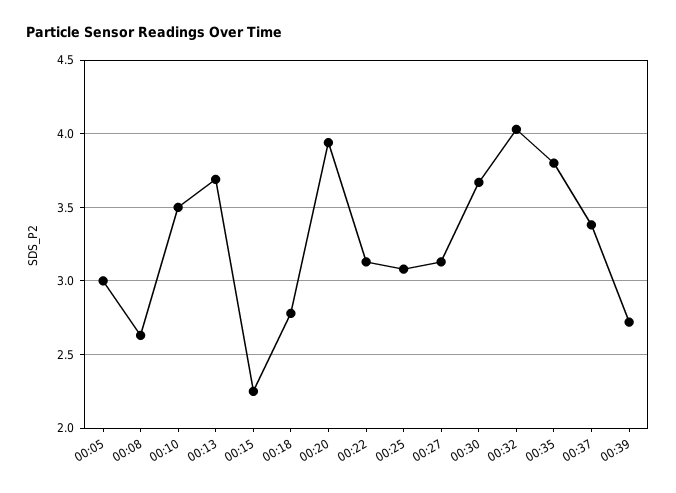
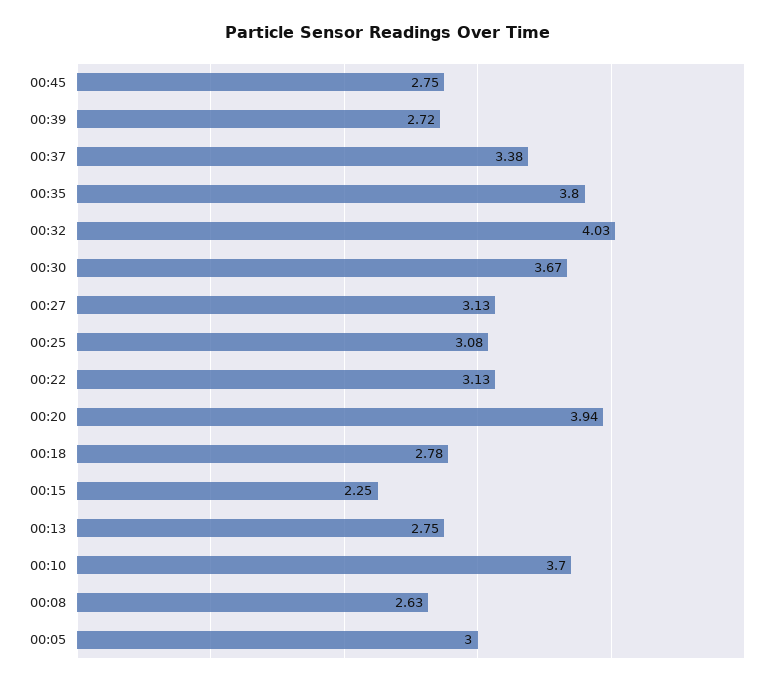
00:10: 3.5 -> 3.7
00:13: 3.7 -> 2.75
00:45: none -> 2.75

